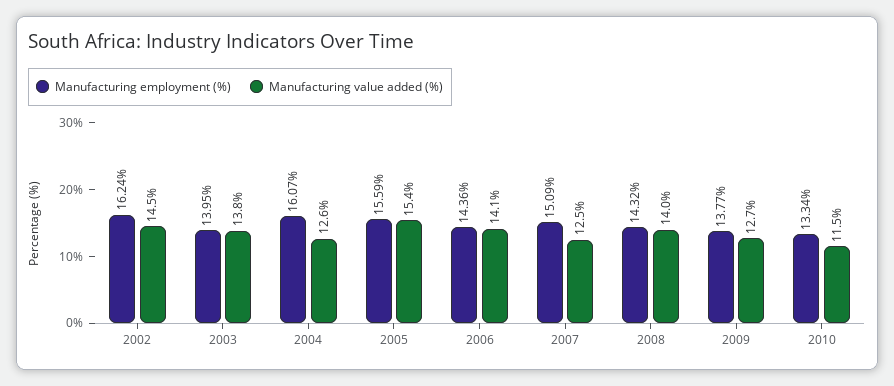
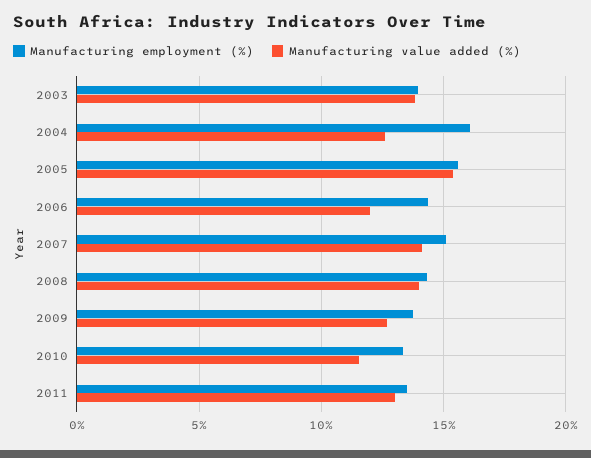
Manufacturing employment (%), 2002: 16.24 -> none
Manufacturing value added (%), 2002: 14.5 -> none
Manufacturing value added (%), 2006: 14.1 -> 12
Manufacturing value added (%), 2007: 12.5 -> 14
Manufacturing employment (%), 2011: none -> 13.5
Manufacturing value added (%), 2011: none -> 13

